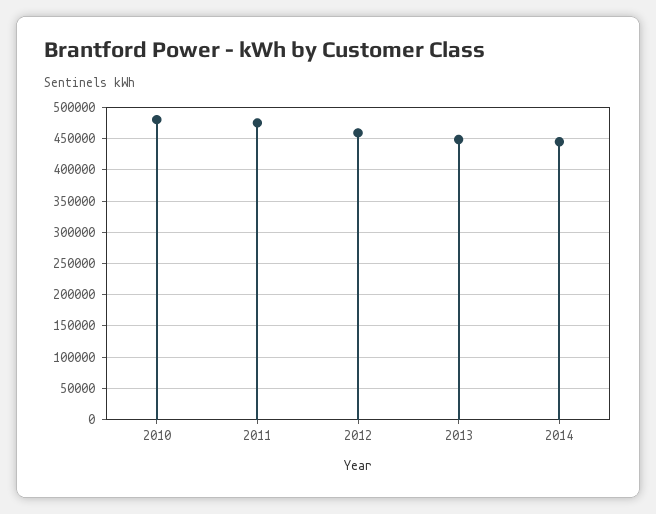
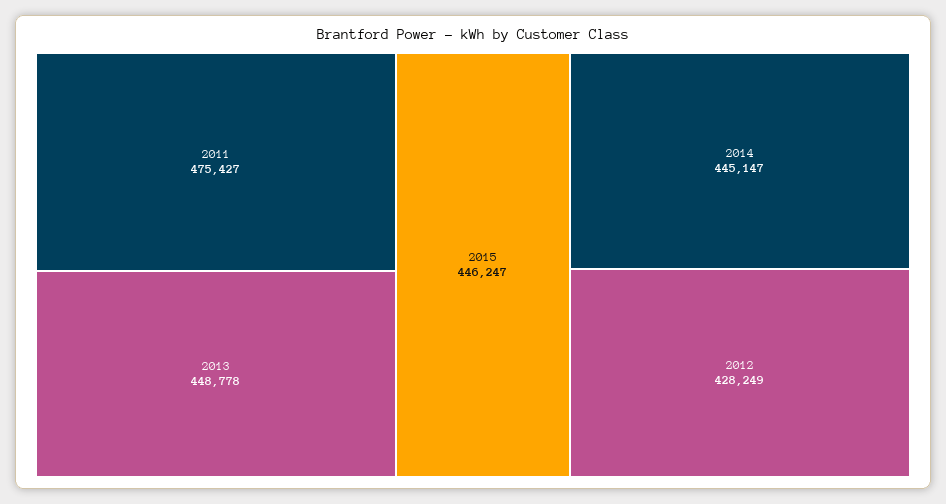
2010: 480000 -> none
2012: 460000 -> 428249
2015: none -> 446247

